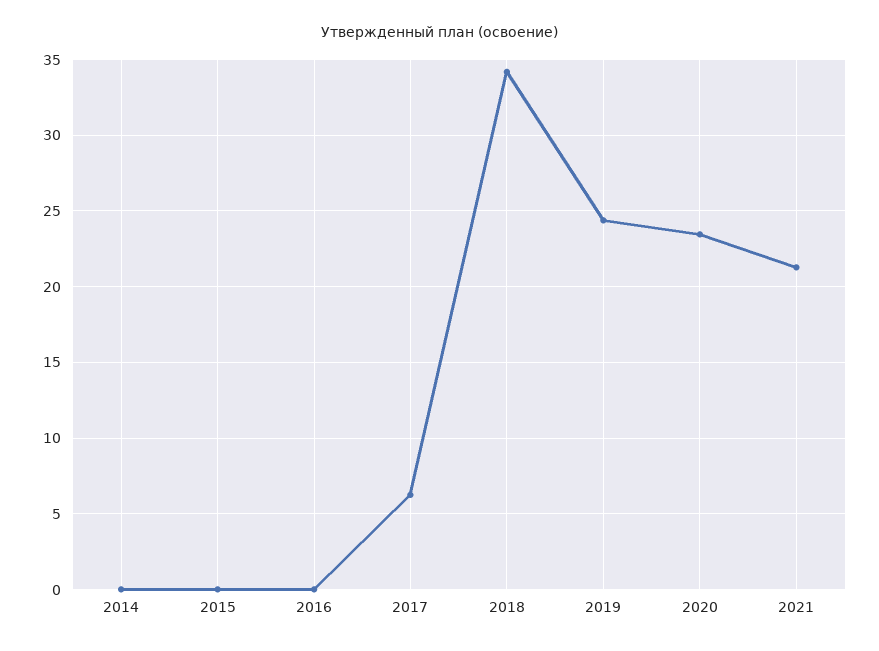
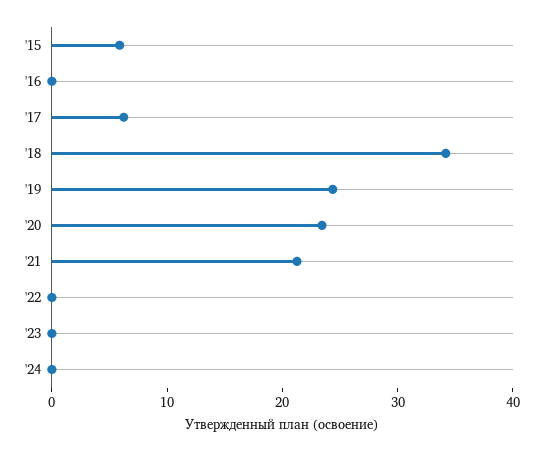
2014: 0 -> none
2015: 0 -> 6
'22: none -> 0
'23: none -> 0
'24: none -> 0

